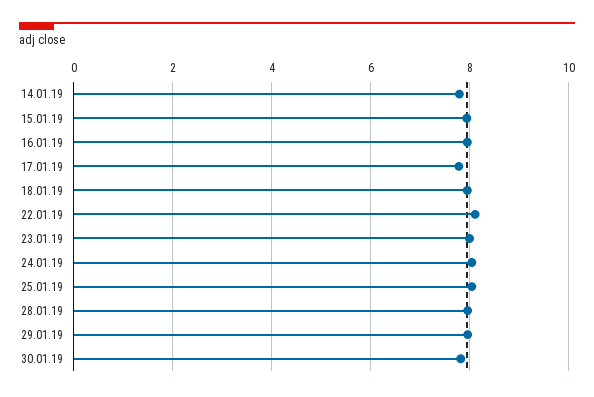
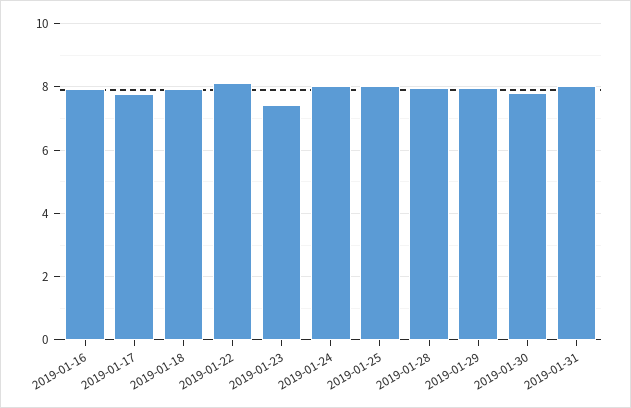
14.01.19: 7.8 -> none
15.01.19: 8 -> none
23.01.19: 8 -> 7.4
2019-01-31: none -> 8

